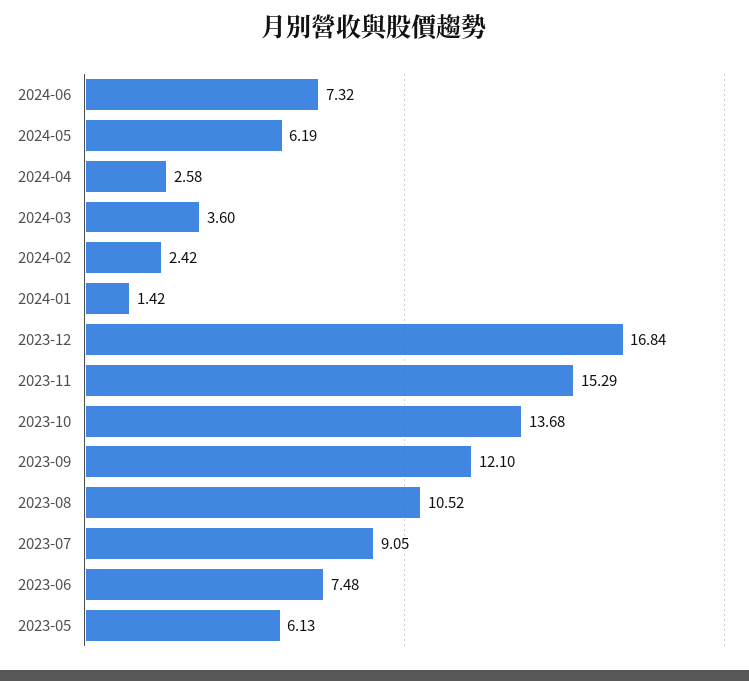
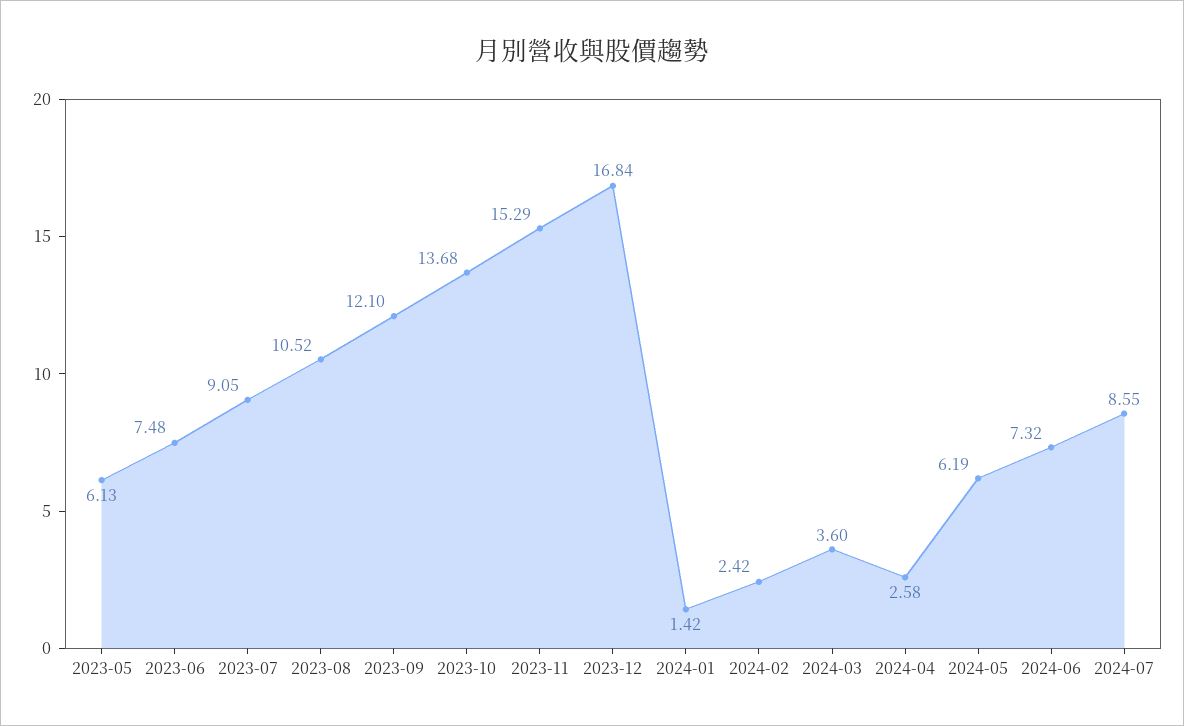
2024-07: none -> 8.55

